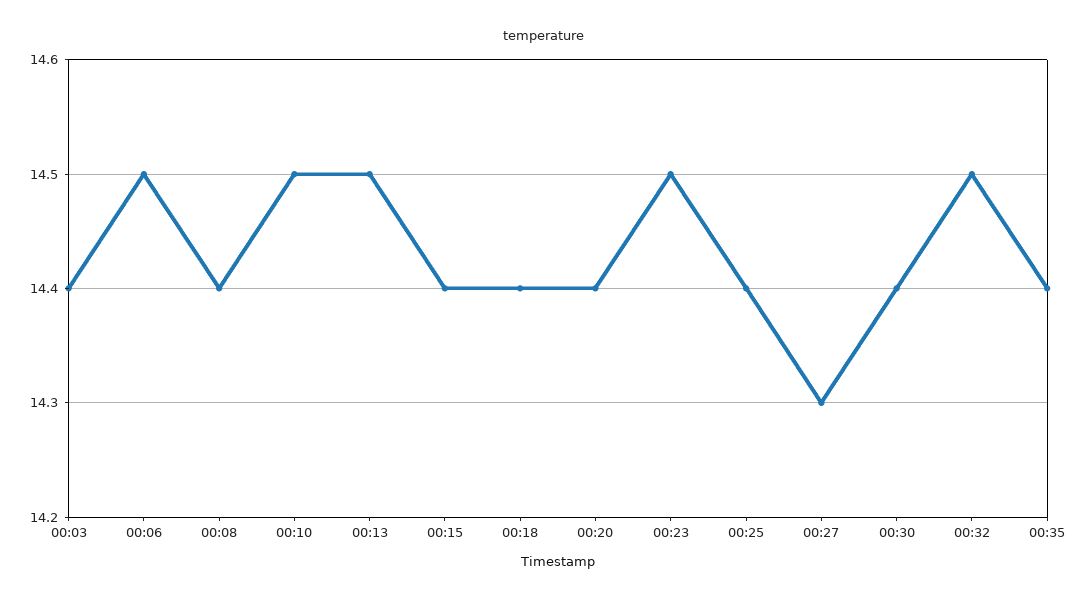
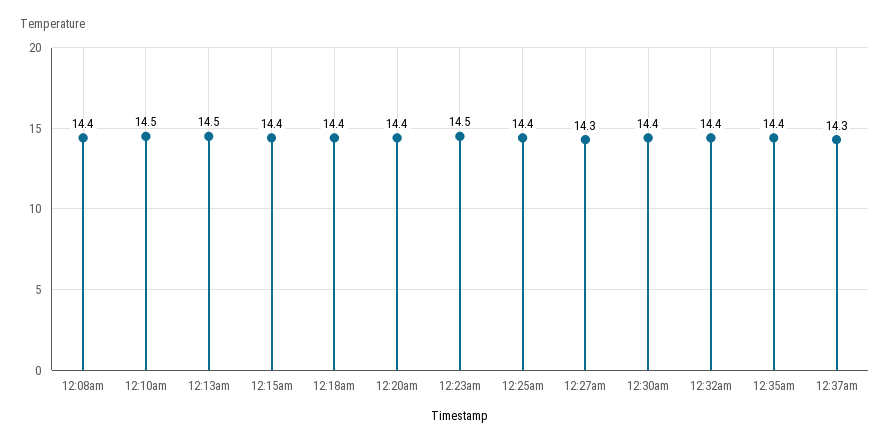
00:03: 14.4 -> none
00:06: 14.5 -> none
00:32: 14.5 -> 14.4
12:37am: none -> 14.3

